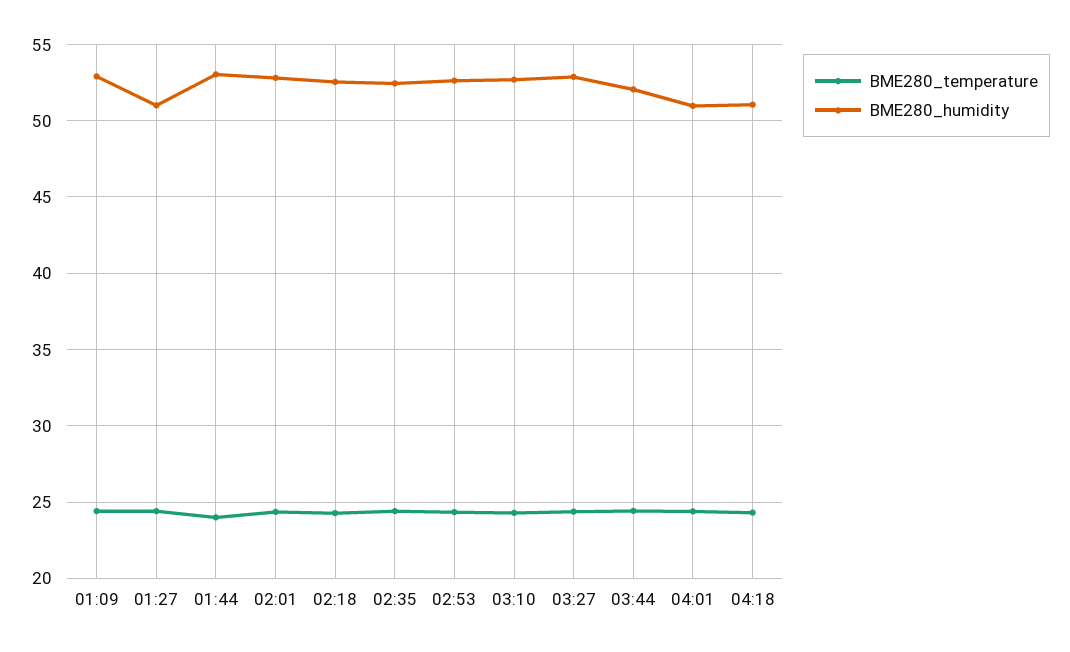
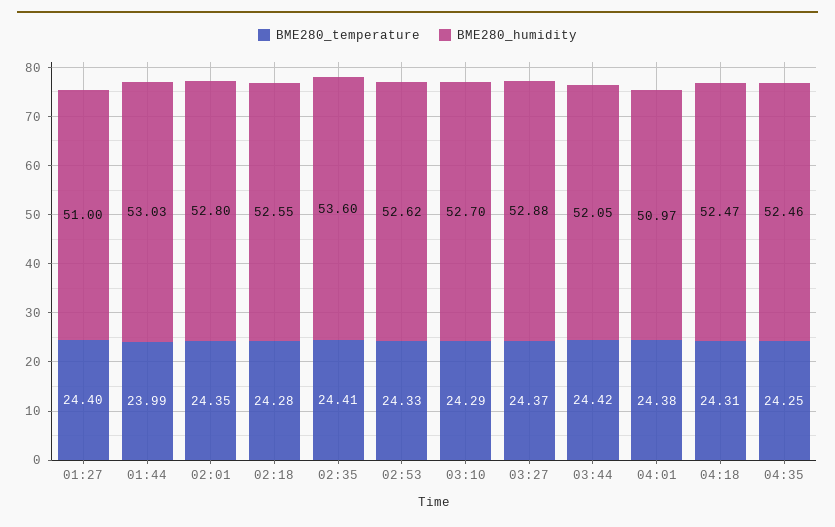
BME280_temperature, 01:09: 24.5 -> none
BME280_humidity, 01:09: 53 -> none
BME280_humidity, 02:35: 52.5 -> 53.6
BME280_humidity, 04:18: 51 -> 52.47
BME280_temperature, 04:35: none -> 24.25
BME280_humidity, 04:35: none -> 52.46

